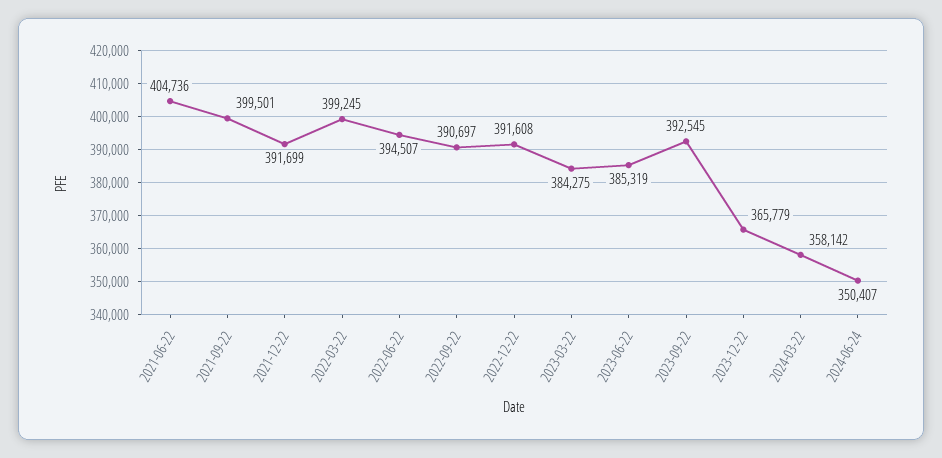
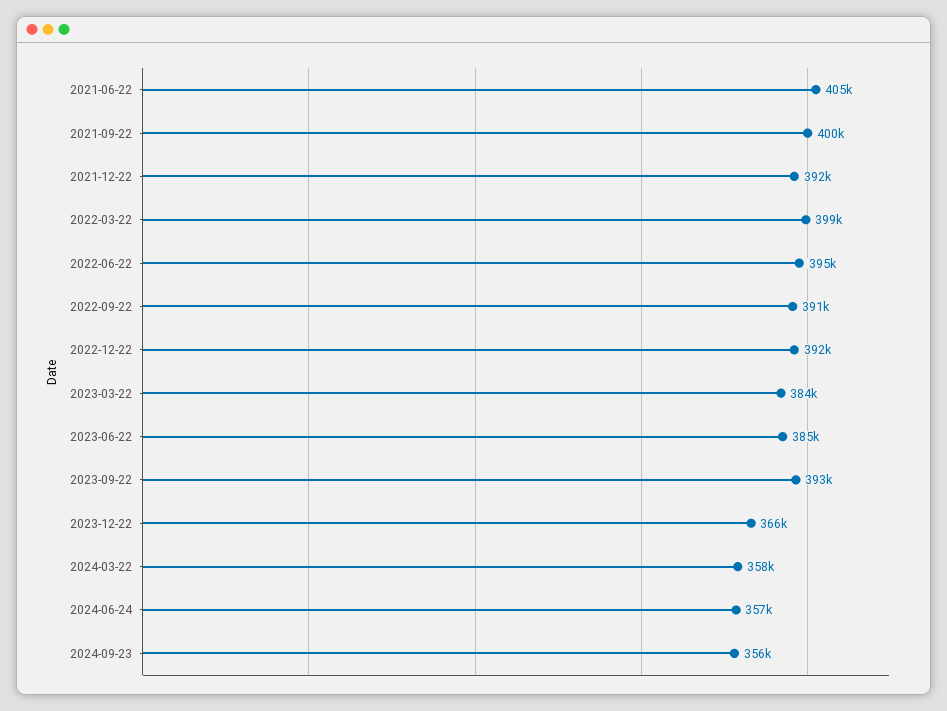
2024-06-24: 350407 -> 357000
2024-09-23: none -> 356000

